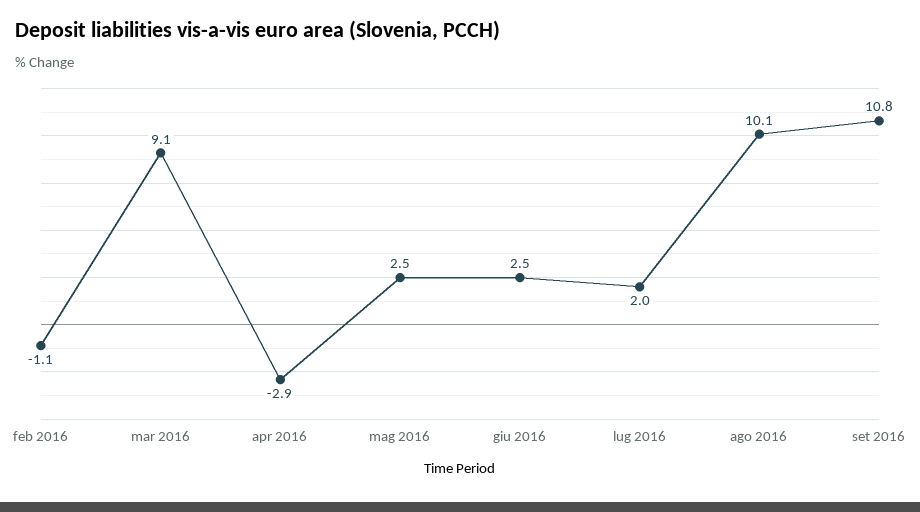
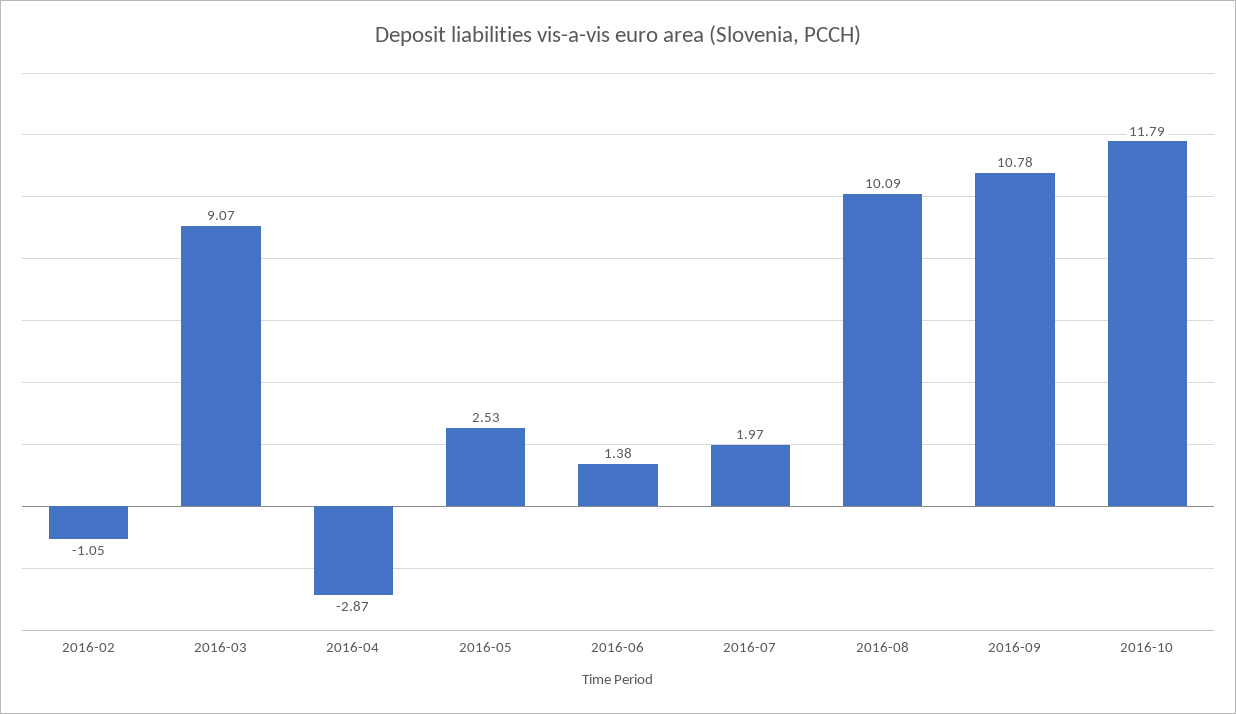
giu 2016: 2.5 -> 1.38
2016-10: none -> 11.79

